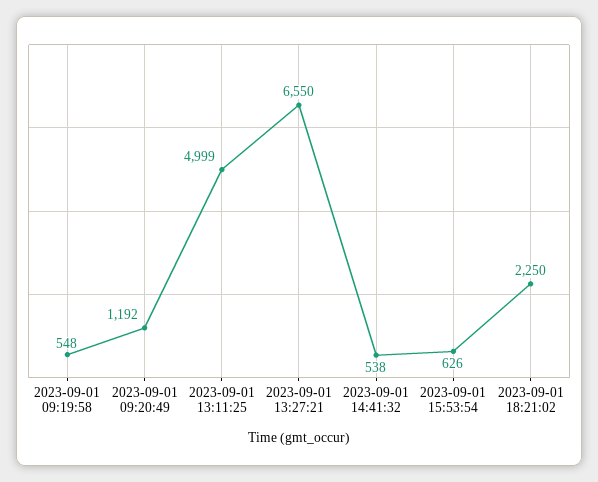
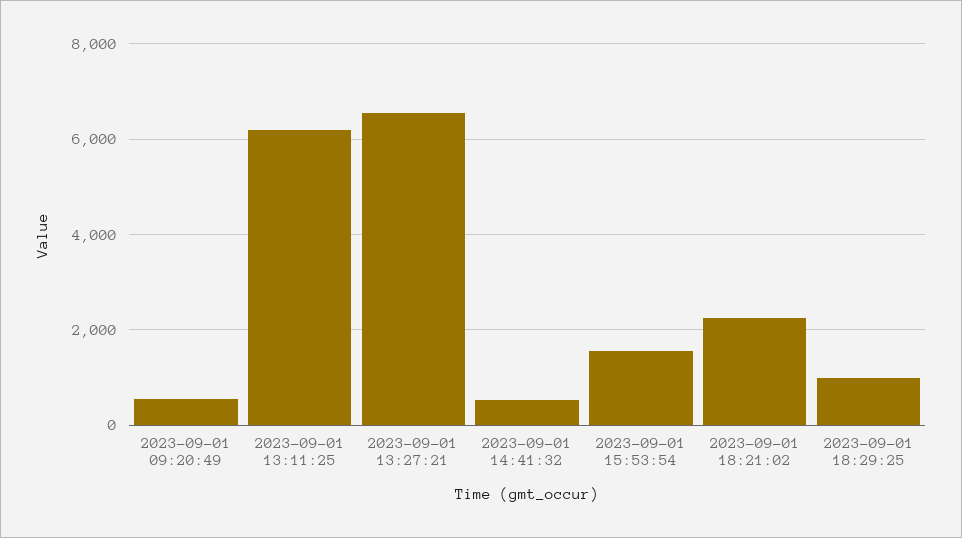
2023-09-01 09:19:58: 548 -> none
2023-09-01 09:20:49: 1192 -> 600
2023-09-01 13:11:25: 4999 -> 6200
2023-09-01 15:53:54: 626 -> 1600
2023-09-01 18:29:25: none -> 1000

